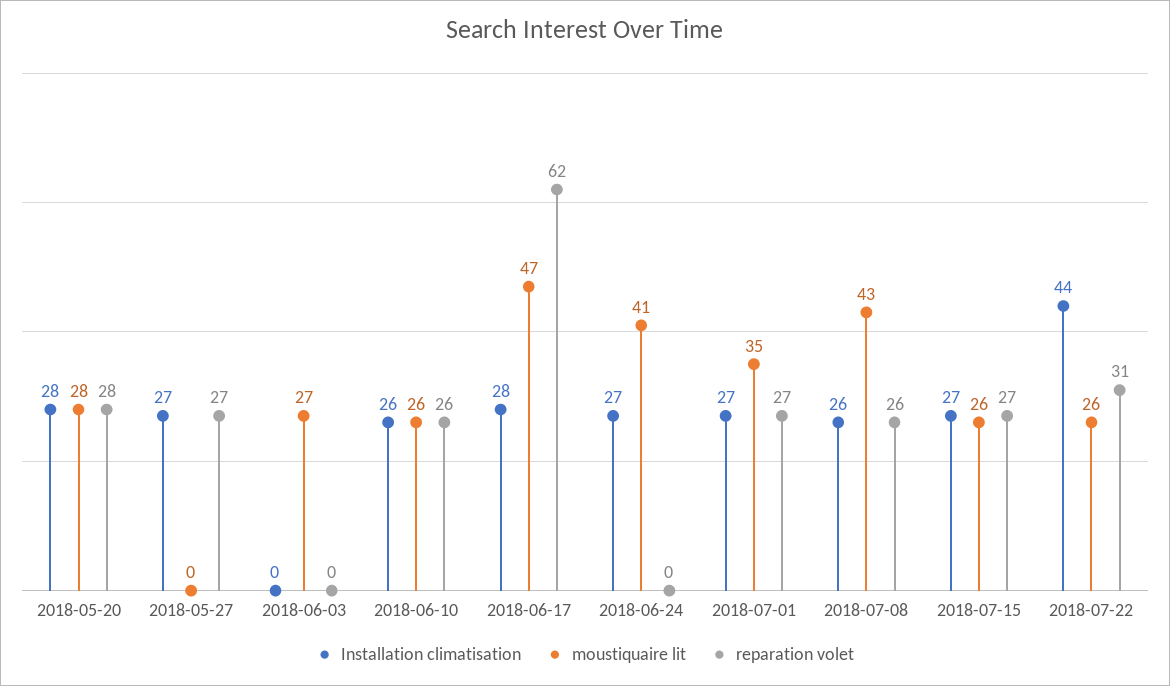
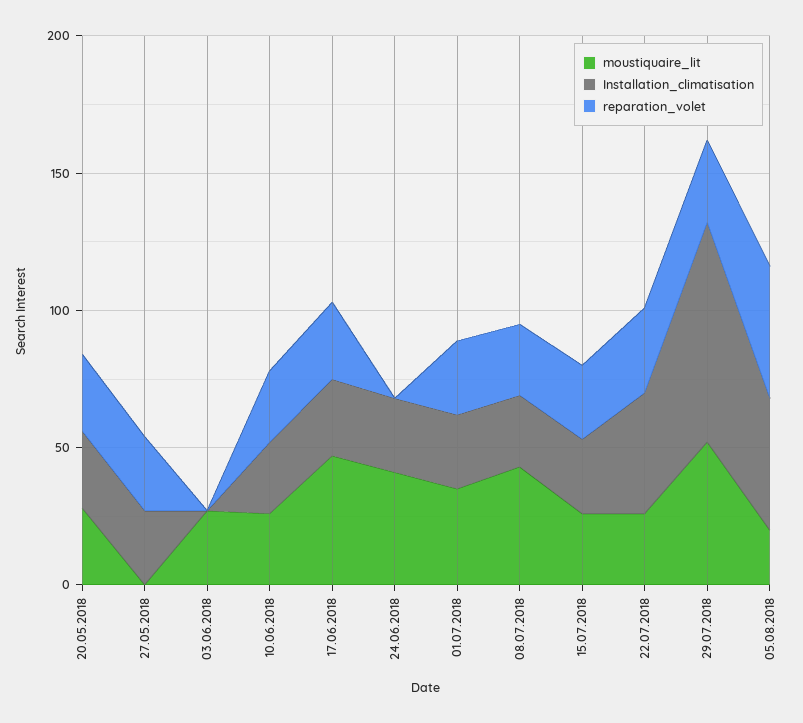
reparation volet, 2018-06-17: 62 -> 30
moustiquaire lit, 29.07.2018: none -> 50
Installation climatisation, 29.07.2018: none -> 80
reparation volet, 29.07.2018: none -> 30
moustiquaire lit, 05.08.2018: none -> 20
Installation climatisation, 05.08.2018: none -> 50
reparation volet, 05.08.2018: none -> 50

